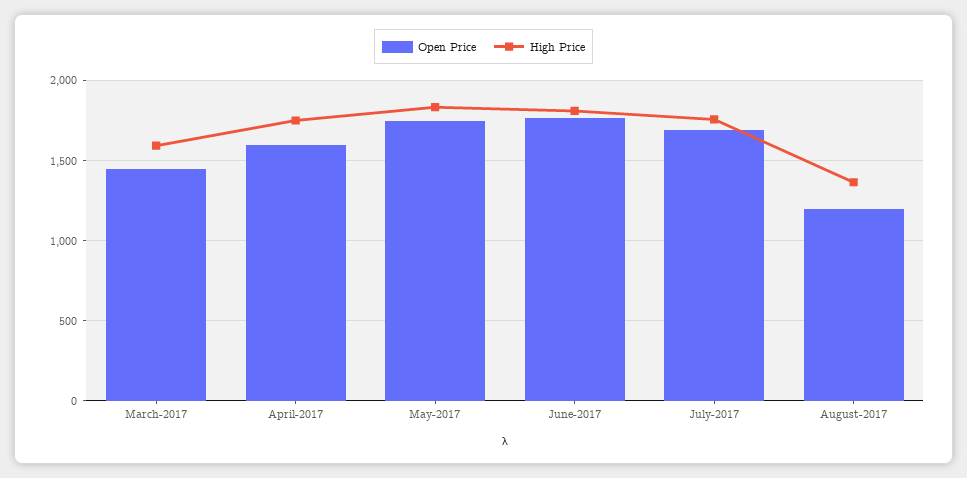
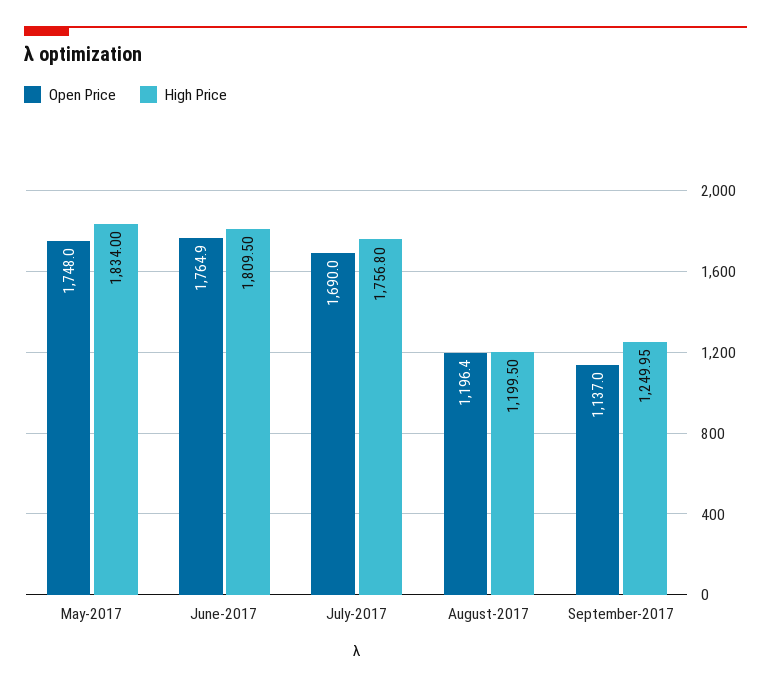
Open Price, March-2017: 1450 -> none
High Price, March-2017: 1600 -> none
Open Price, April-2017: 1600 -> none
High Price, April-2017: 1750 -> none
High Price, August-2017: 1350 -> 1199.5
Open Price, September-2017: none -> 1137
High Price, September-2017: none -> 1249.95

